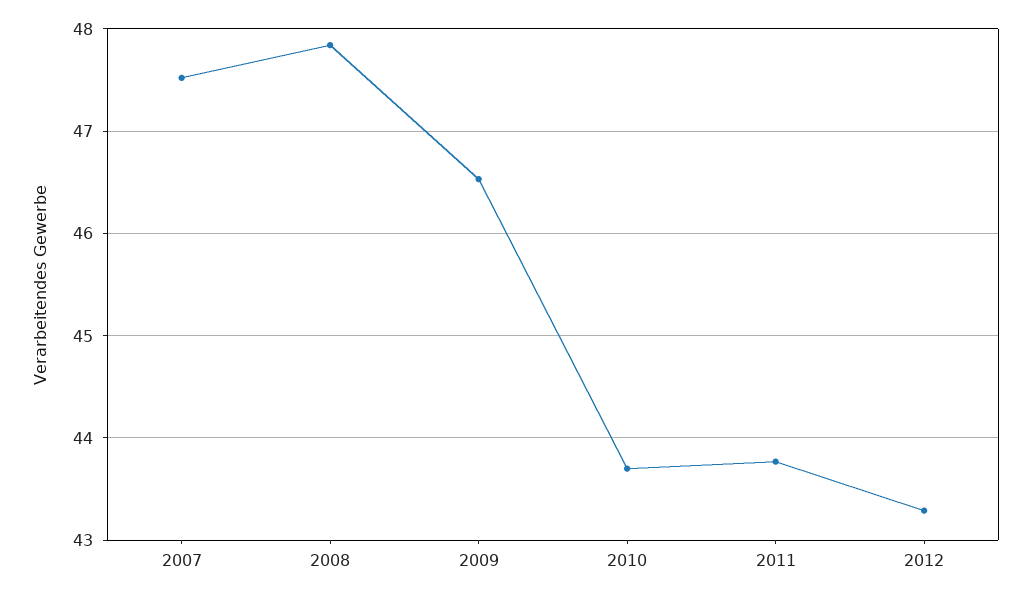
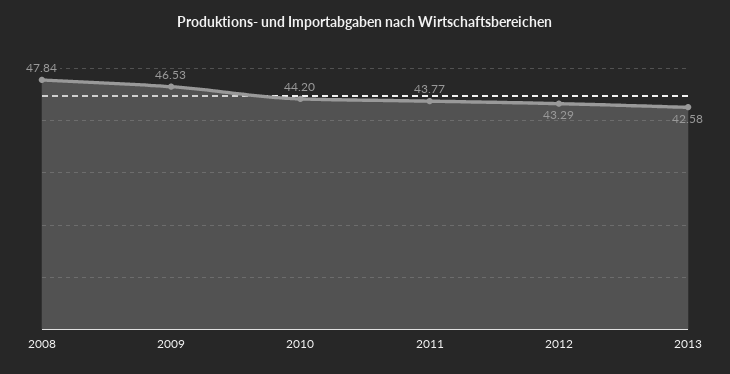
2007: 47.5 -> none
2010: 43.7 -> 44.2
2013: none -> 42.58

